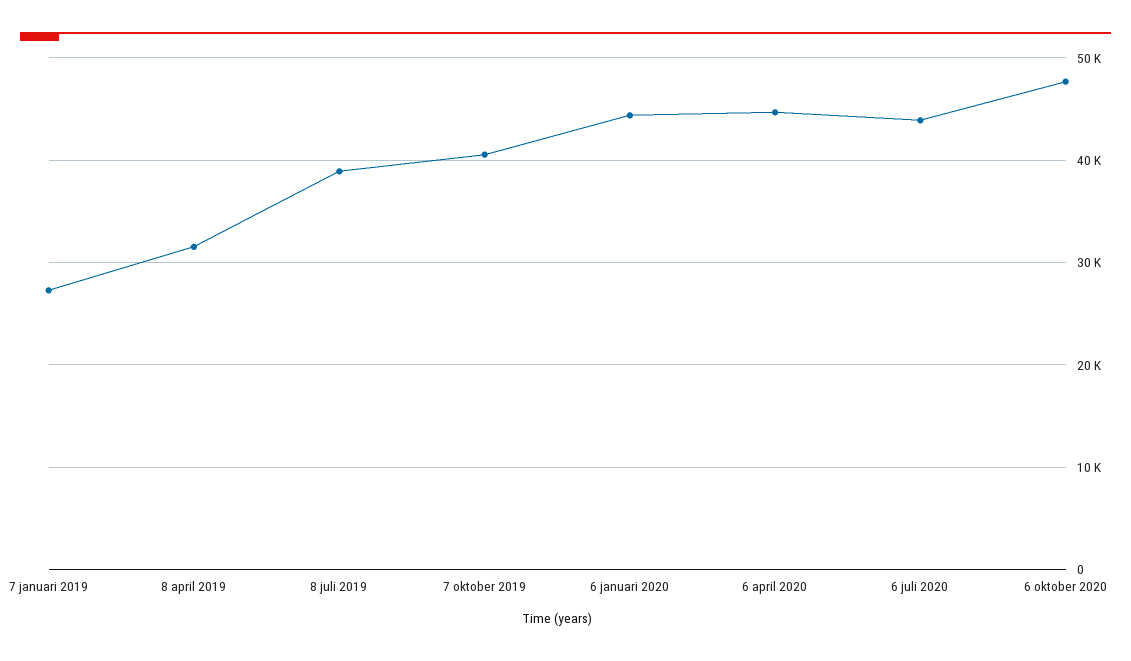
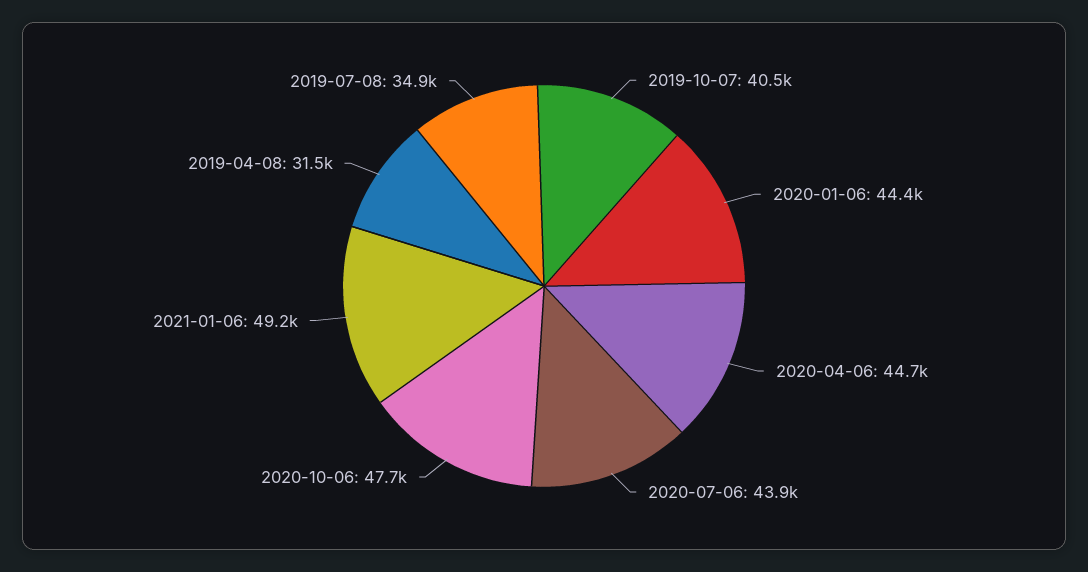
7 januari 2019: 27000 -> none
8 juli 2019: 39000 -> 34900
2021-01-06: none -> 49200

